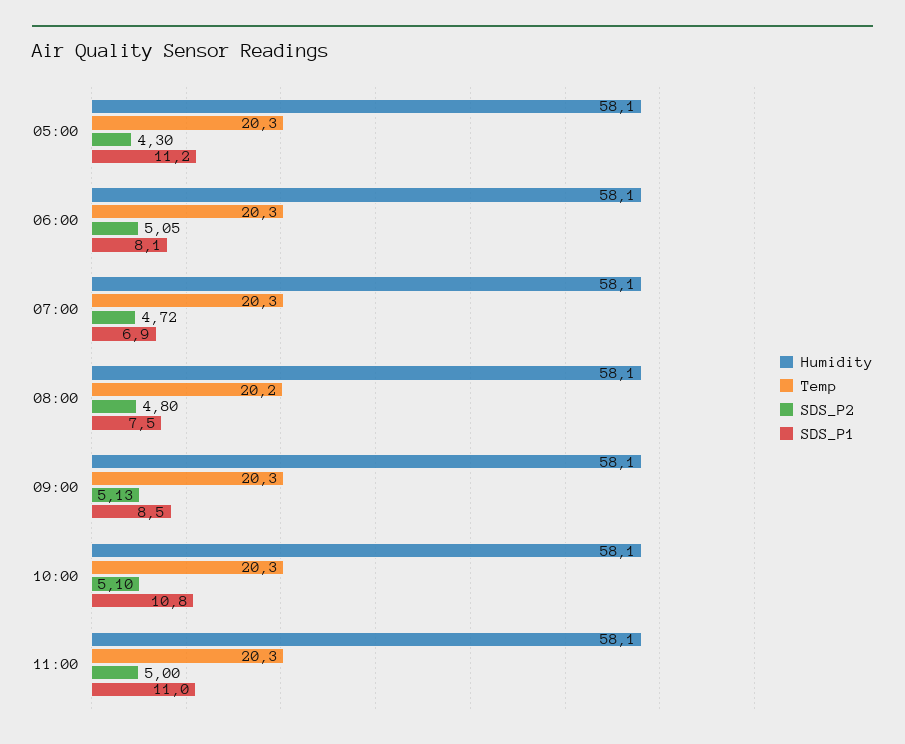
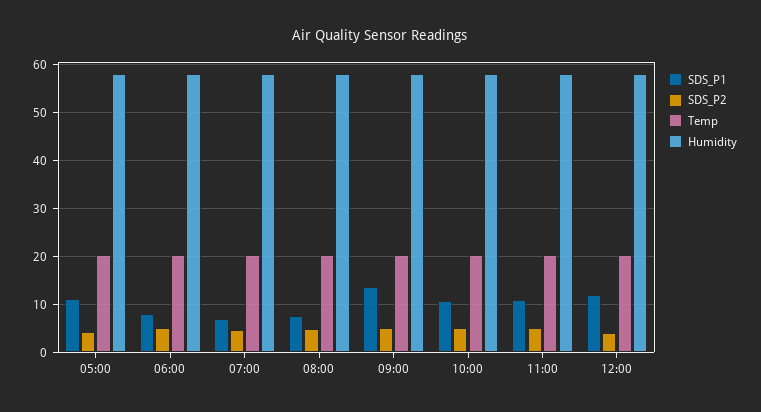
SDS_P1, 09:00: 8.5 -> 14
SDS_P1, 12:00: none -> 12
SDS_P2, 12:00: none -> 4
Temp, 12:00: none -> 20
Humidity, 12:00: none -> 58

